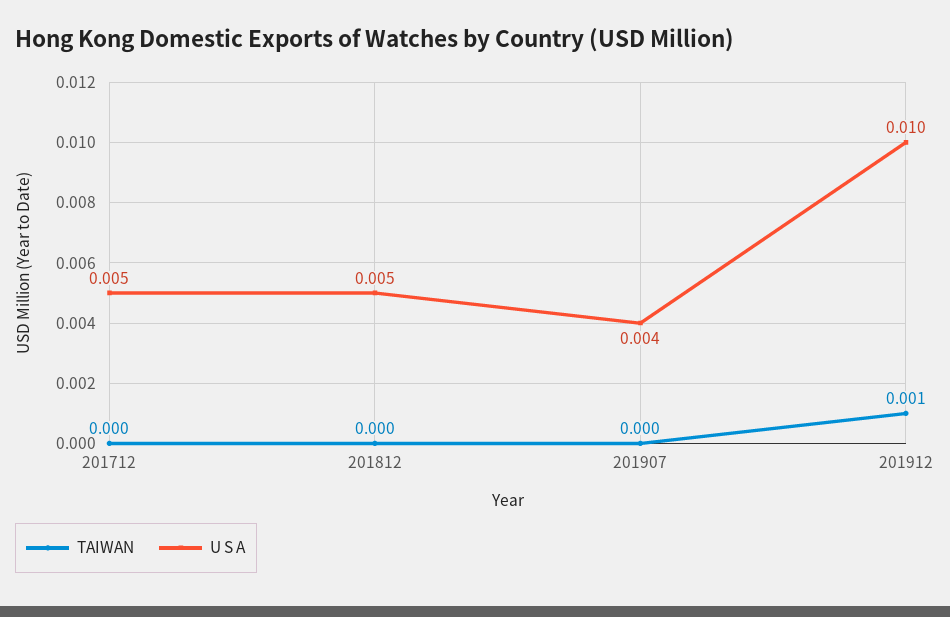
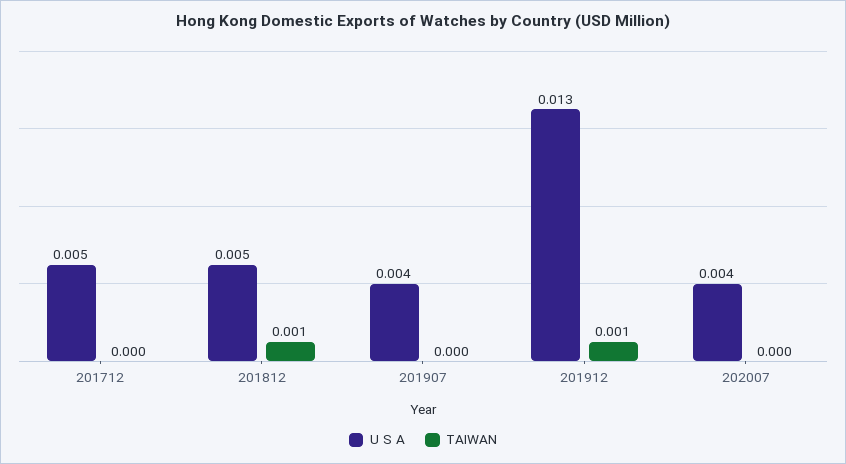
TAIWAN, 201812: 0 -> 0.001
U S A, 201912: 0.01 -> 0.013
U S A, 202007: none -> 0.004
TAIWAN, 202007: none -> 0

